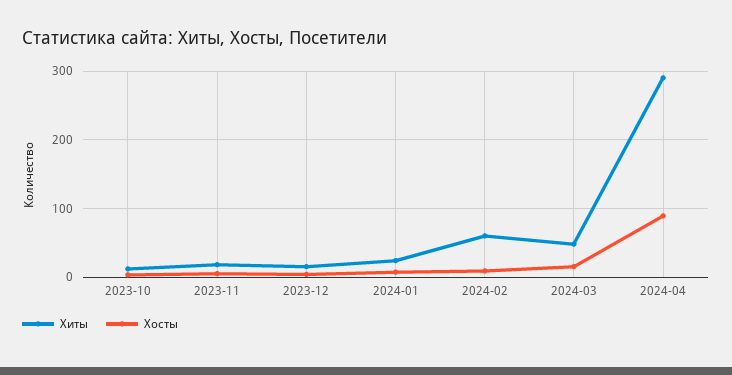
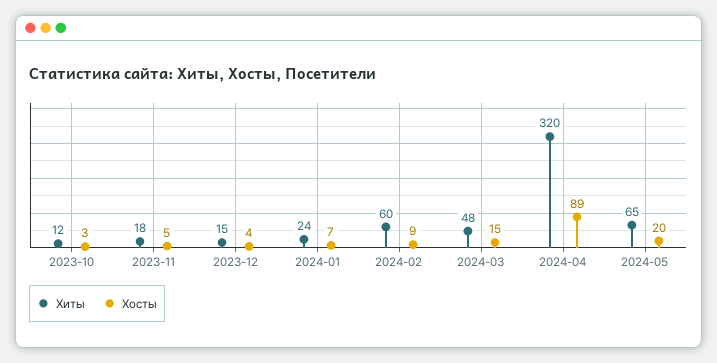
Хиты, 2024-04: 290 -> 320
Хиты, 2024-05: none -> 65
Хосты, 2024-05: none -> 20

